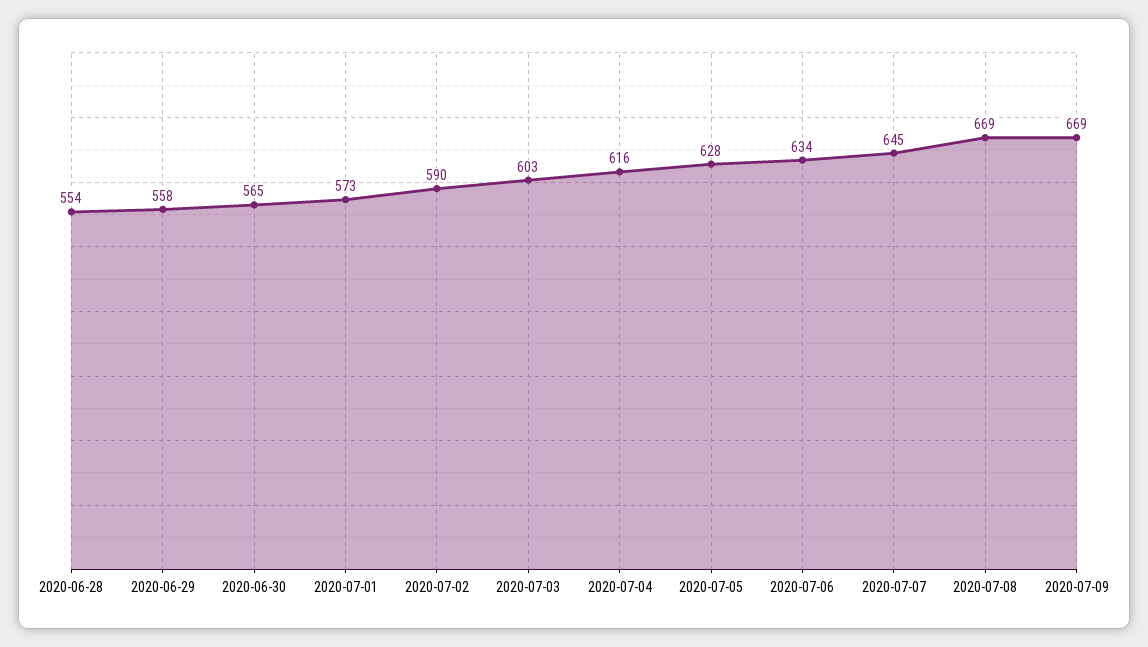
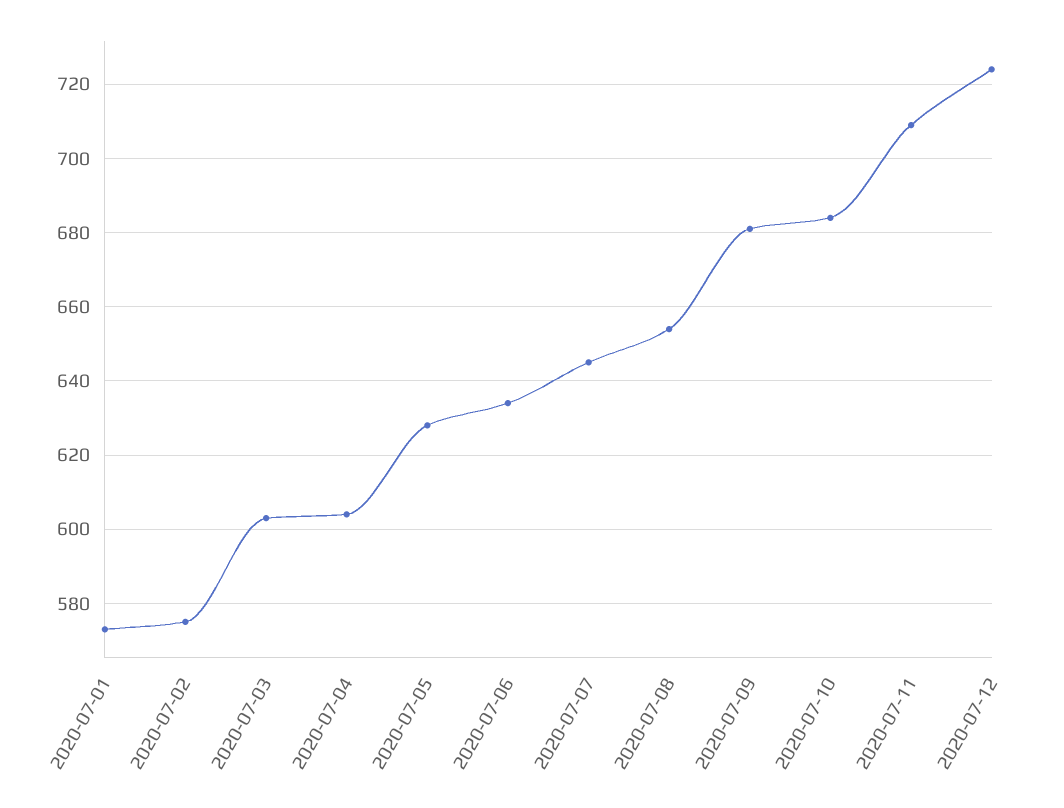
2020-06-28: 554 -> none
2020-06-29: 558 -> none
2020-06-30: 565 -> none
2020-07-02: 590 -> 575
2020-07-04: 616 -> 605
2020-07-08: 669 -> 655
2020-07-09: 669 -> 680
2020-07-10: none -> 685
2020-07-11: none -> 710
2020-07-12: none -> 725

